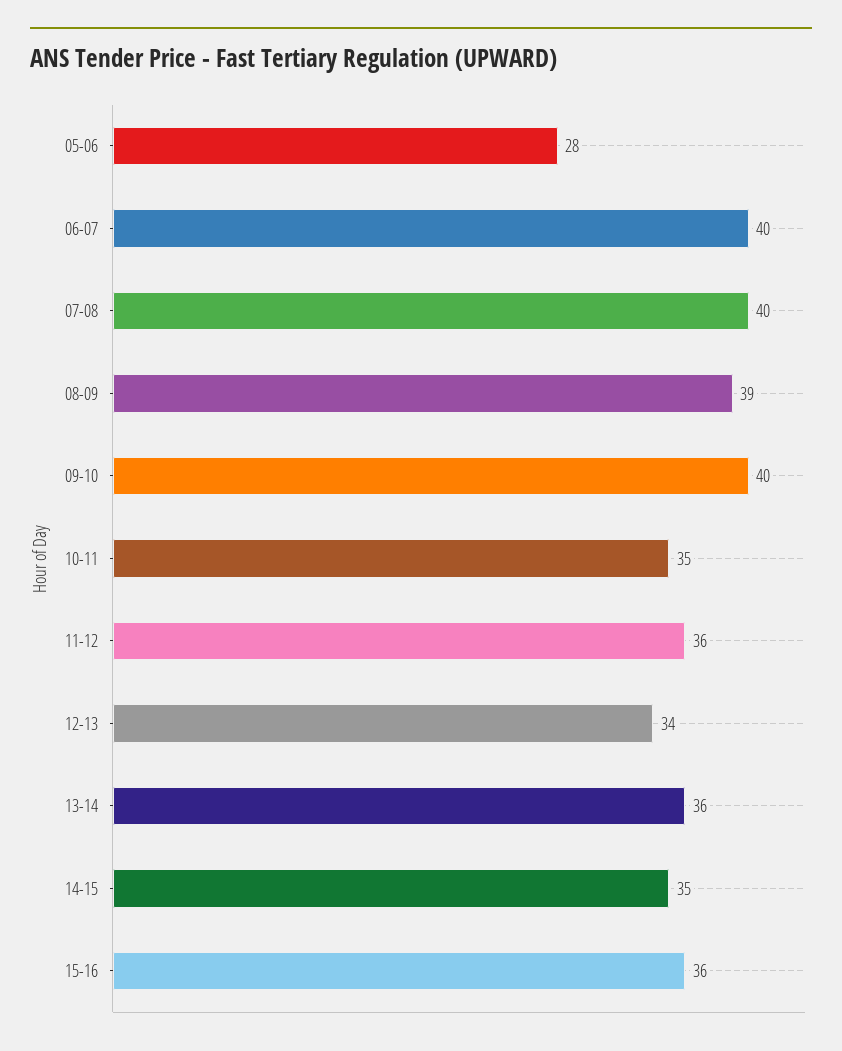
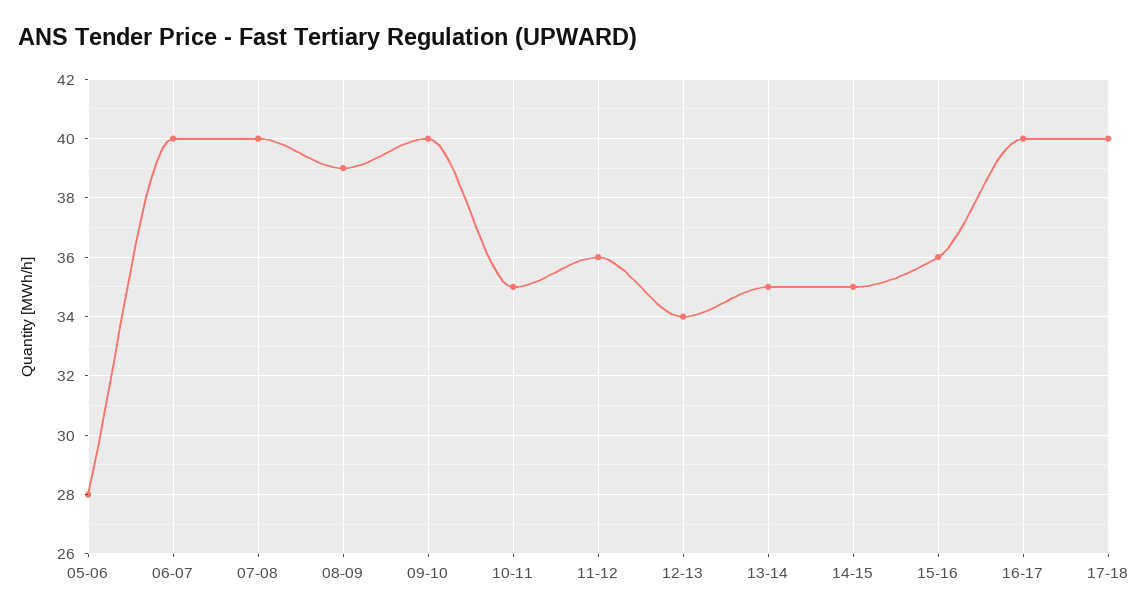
13-14: 36 -> 35
16-17: none -> 40
17-18: none -> 40

